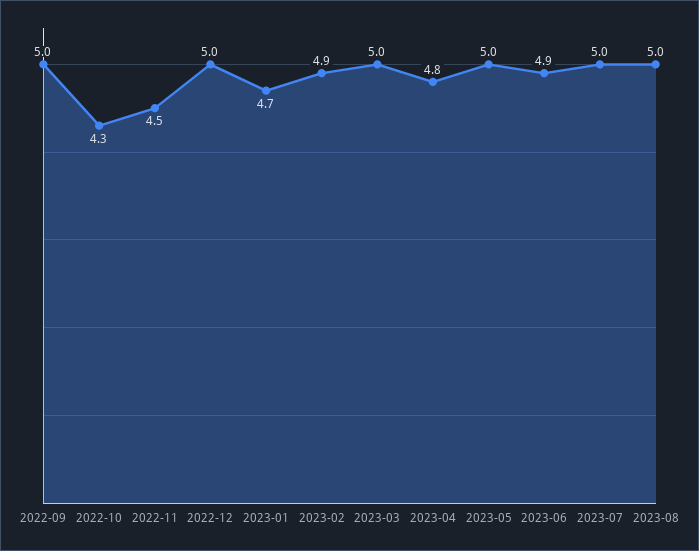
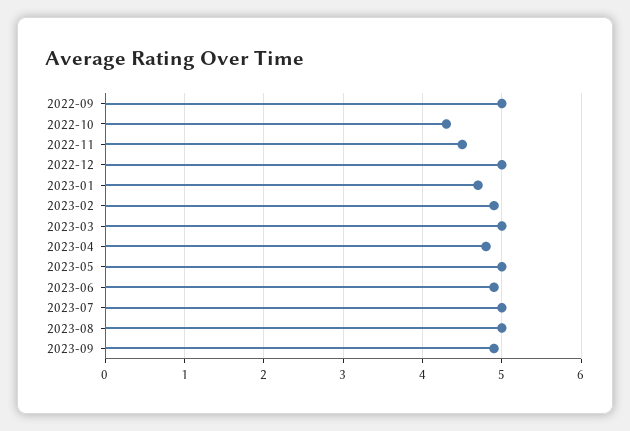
2023-09: none -> 4.9

